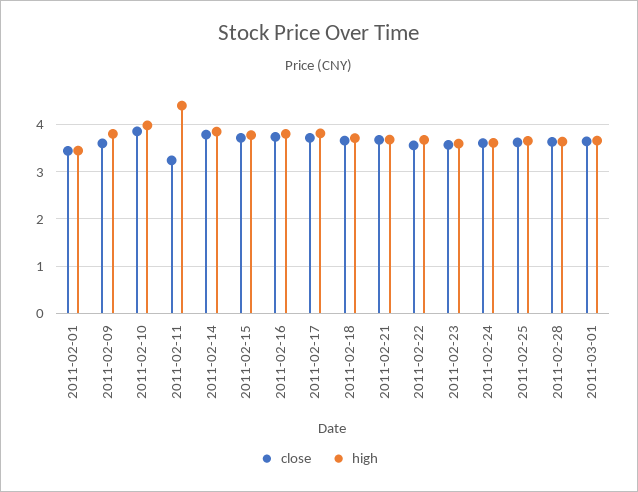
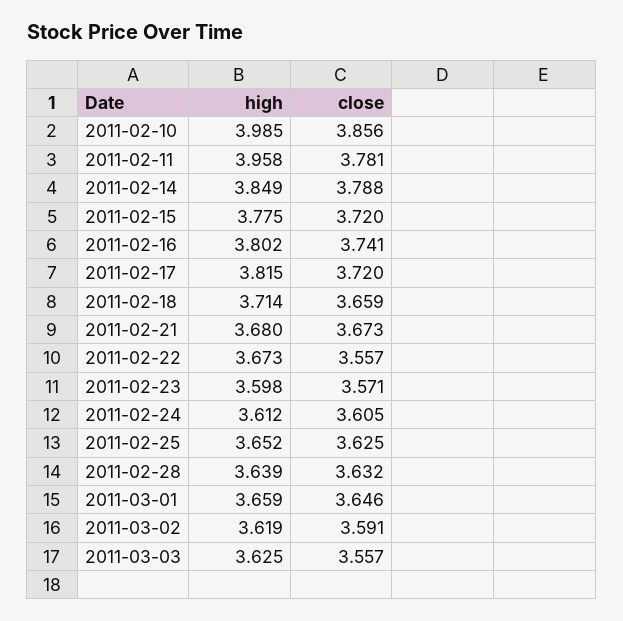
close, 2011-02-01: 3.4 -> none
high, 2011-02-01: 3.4 -> none
close, 2011-02-09: 3.6 -> none
high, 2011-02-09: 3.8 -> none
close, 2011-02-11: 3.2 -> 3.781
high, 2011-02-11: 4.4 -> 3.958
high, 2011-03-02: none -> 3.619
close, 2011-03-02: none -> 3.591
high, 2011-03-03: none -> 3.625
close, 2011-03-03: none -> 3.557

